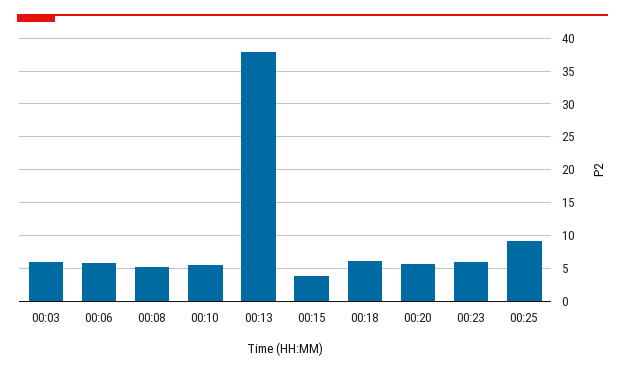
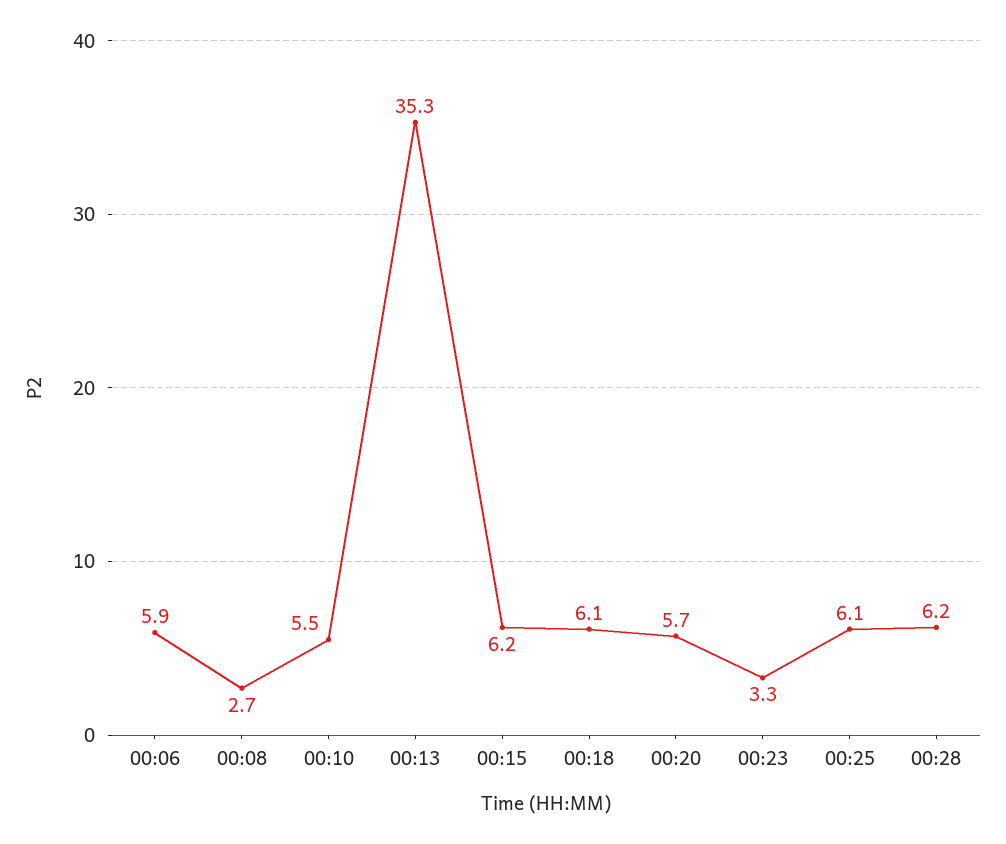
00:03: 6 -> none
00:08: 5 -> 2.7
00:13: 38 -> 35.3
00:15: 4 -> 6.2
00:23: 6 -> 3.3
00:25: 9 -> 6.1
00:28: none -> 6.2

